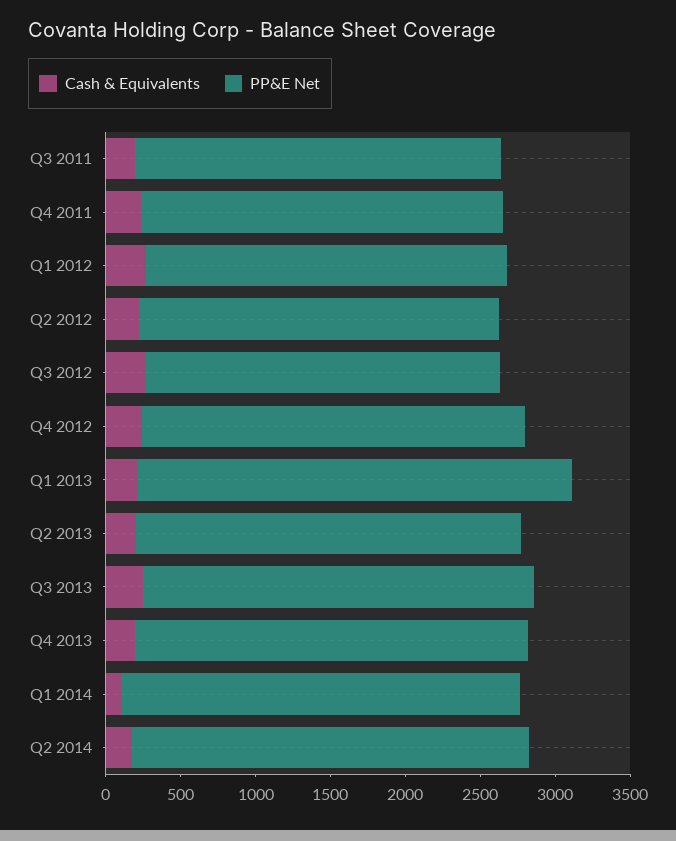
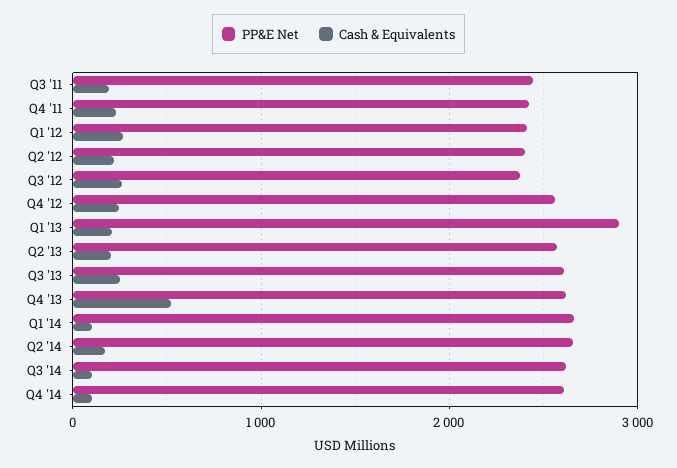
Cash & Equivalents, Q4 2013: 200 -> 500
PP&E Net, Q3 '14: none -> 2600
Cash & Equivalents, Q3 '14: none -> 100
PP&E Net, Q4 '14: none -> 2600
Cash & Equivalents, Q4 '14: none -> 100

